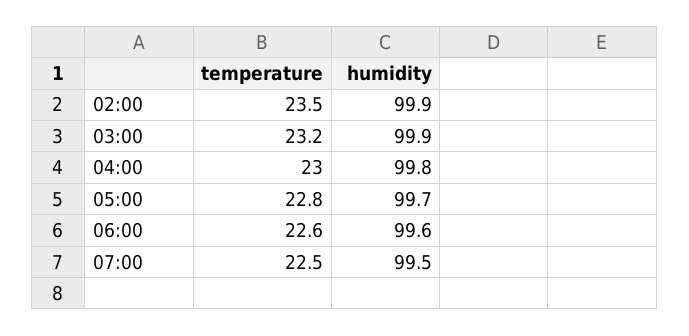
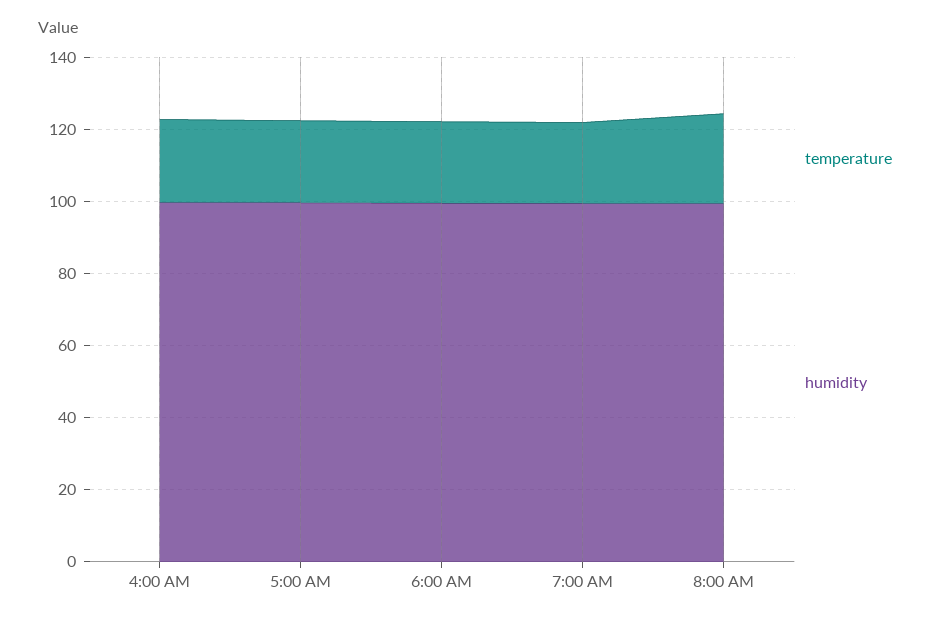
temperature, 02:00: 23.5 -> none
humidity, 02:00: 99.9 -> none
temperature, 03:00: 23.2 -> none
humidity, 03:00: 99.9 -> none
temperature, 8:00 AM: none -> 25
humidity, 8:00 AM: none -> 100

